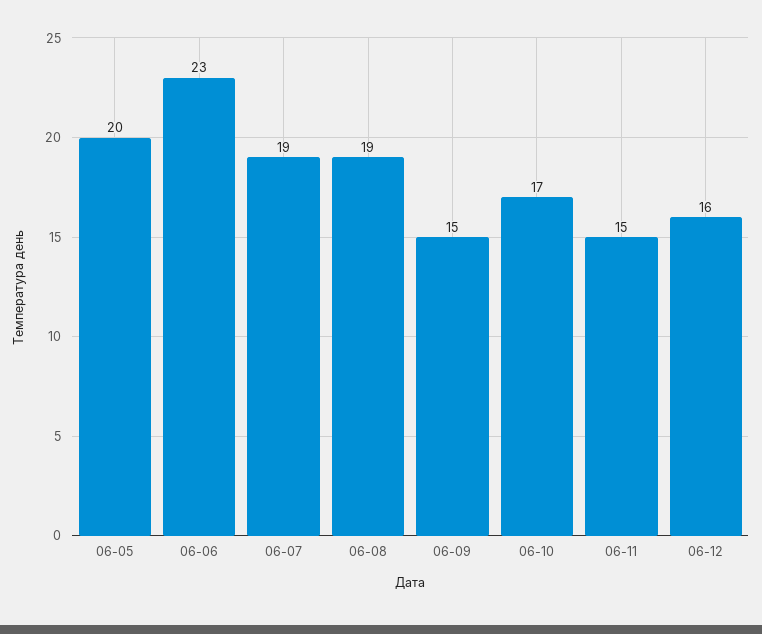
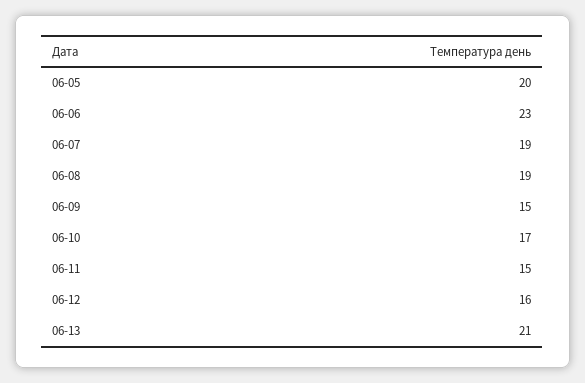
06-13: none -> 21

